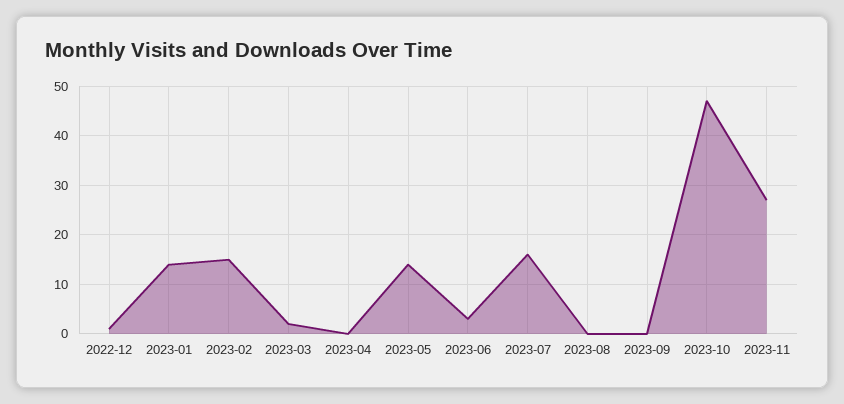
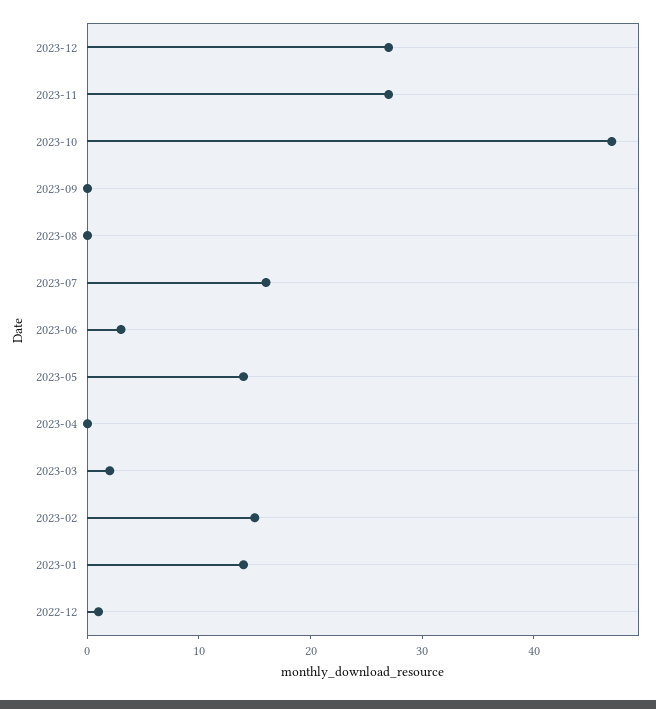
2023-12: none -> 27

